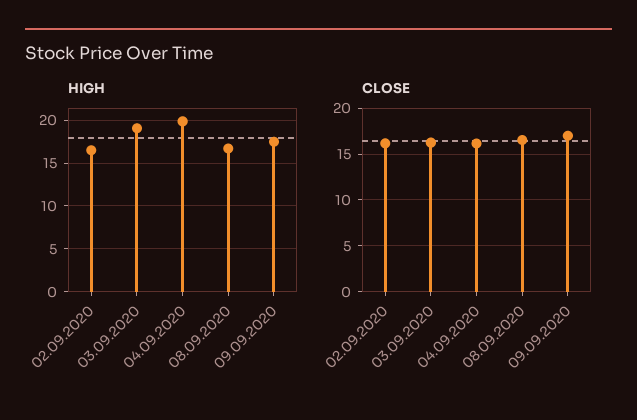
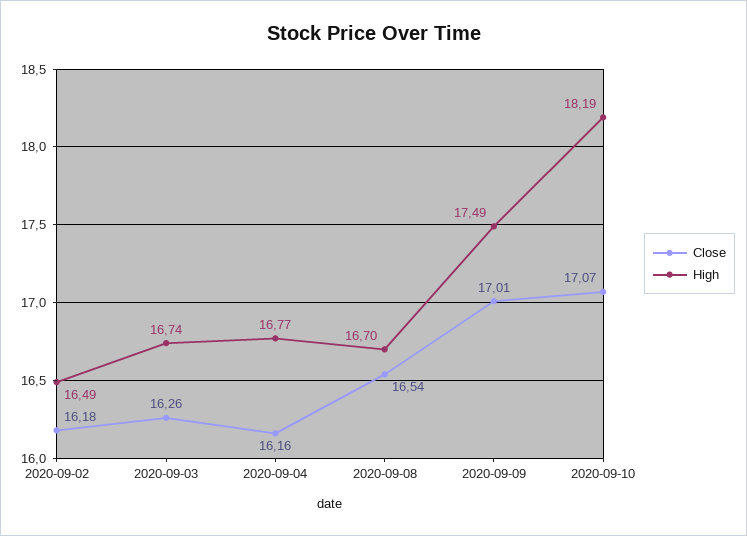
HIGH, 03.09.2020: 19 -> 16.74
HIGH, 04.09.2020: 20 -> 16.77
CLOSE, 2020-09-10: none -> 17.07
HIGH, 2020-09-10: none -> 18.19

